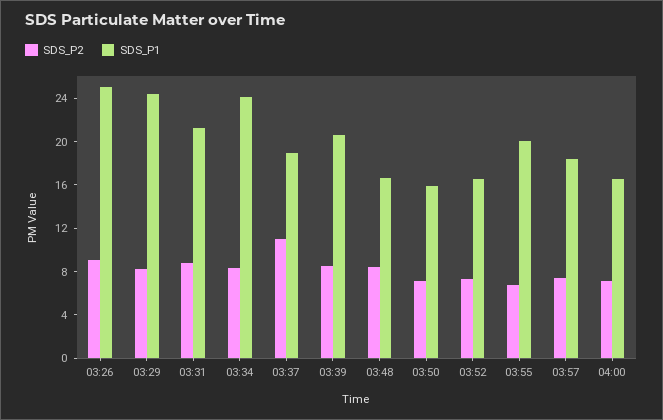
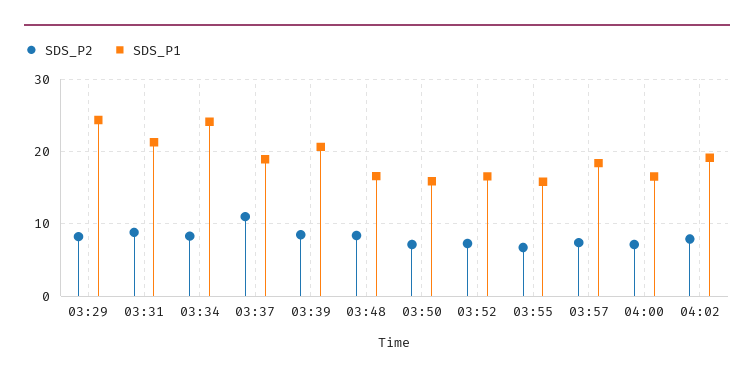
SDS_P2, 03:26: 9 -> none
SDS_P1, 03:26: 25 -> none
SDS_P1, 03:55: 20 -> 16
SDS_P2, 04:02: none -> 8
SDS_P1, 04:02: none -> 19

